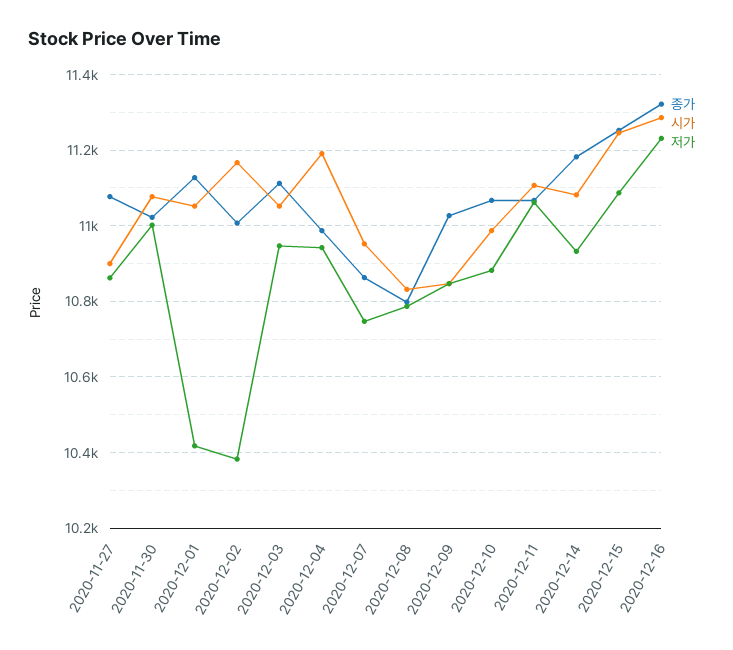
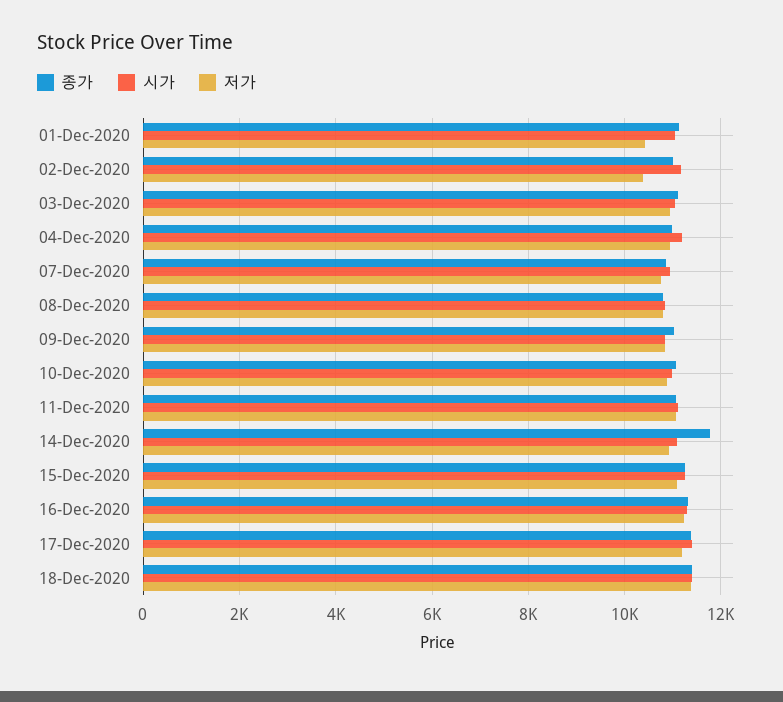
종가, 2020-11-27: 11080 -> none
시가, 2020-11-27: 10900 -> none
저가, 2020-11-27: 10860 -> none
종가, 2020-11-30: 11020 -> none
시가, 2020-11-30: 11080 -> none
저가, 2020-11-30: 11000 -> none
종가, 2020-12-14: 11180 -> 11800
종가, 17-Dec-2020: none -> 11400
시가, 17-Dec-2020: none -> 11400
저가, 17-Dec-2020: none -> 11200
종가, 18-Dec-2020: none -> 11400
시가, 18-Dec-2020: none -> 11400
저가, 18-Dec-2020: none -> 11400

